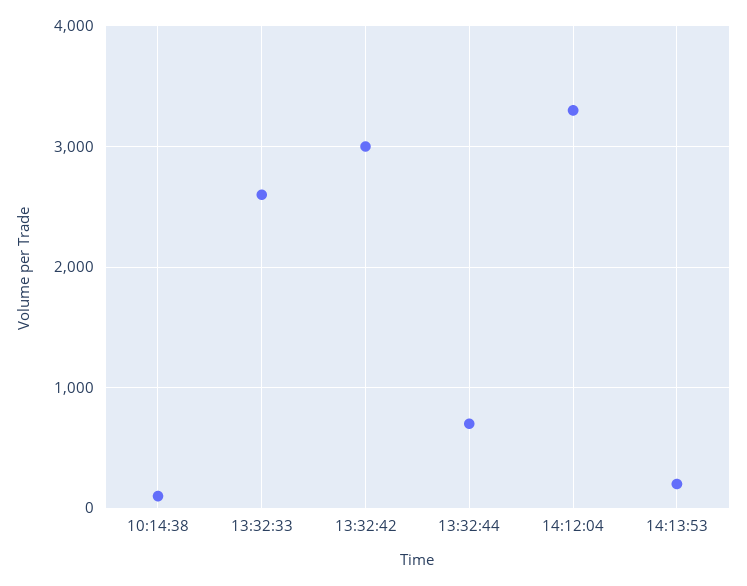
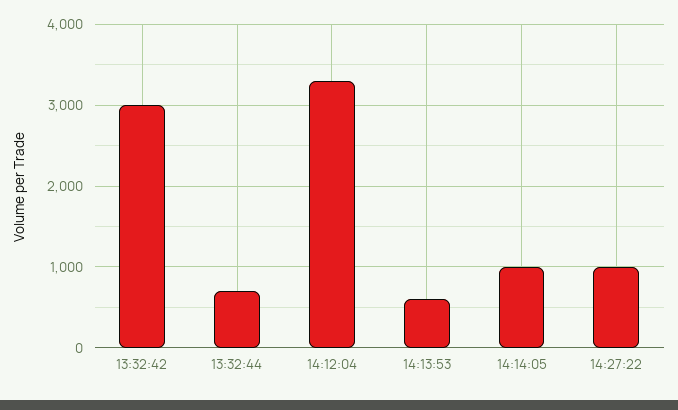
10:14:38: 100 -> none
13:32:33: 2600 -> none
14:13:53: 200 -> 600
14:14:05: none -> 1000
14:27:22: none -> 1000

